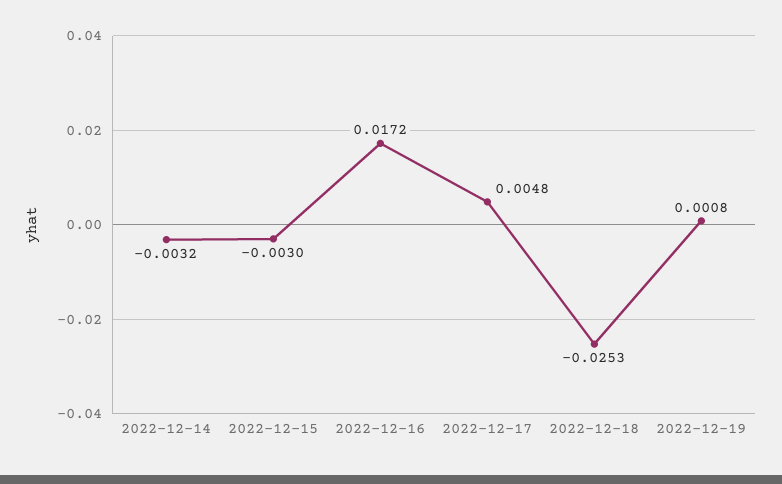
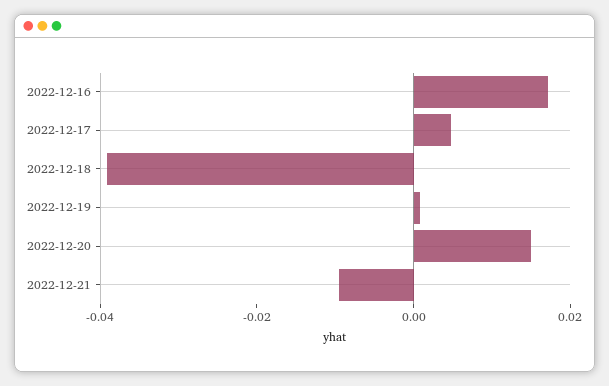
2022-12-14: -0.0032 -> none
2022-12-15: -0.003 -> none
2022-12-18: -0.0253 -> -0.04
2022-12-20: none -> 0.015
2022-12-21: none -> -0.01

